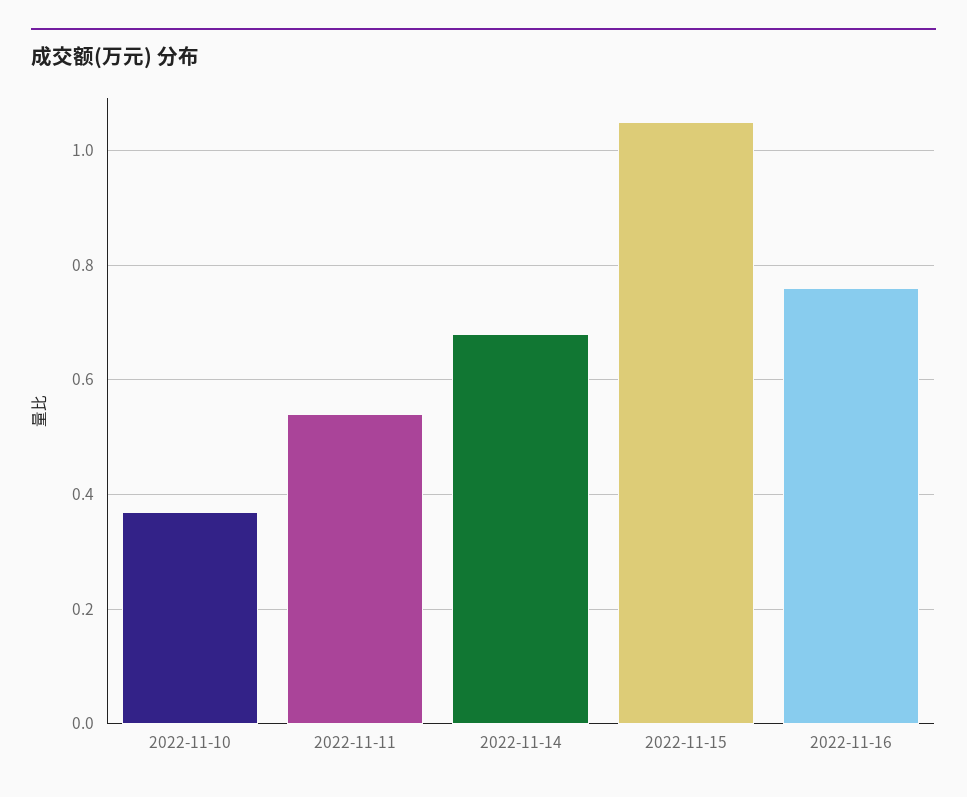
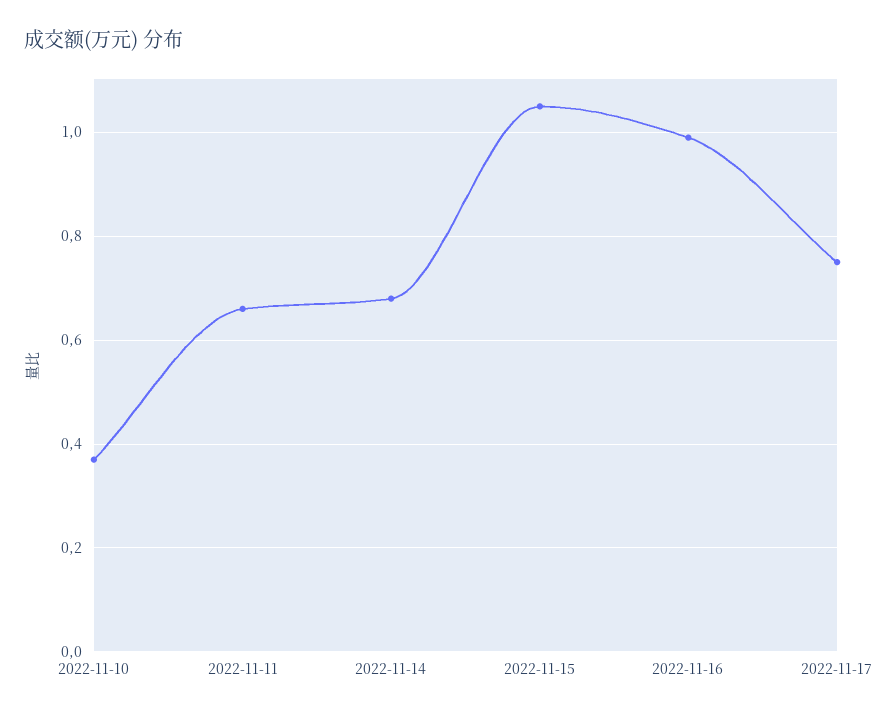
2022-11-11: 0.55 -> 0.65
2022-11-16: 0.75 -> 1
2022-11-17: none -> 0.75

